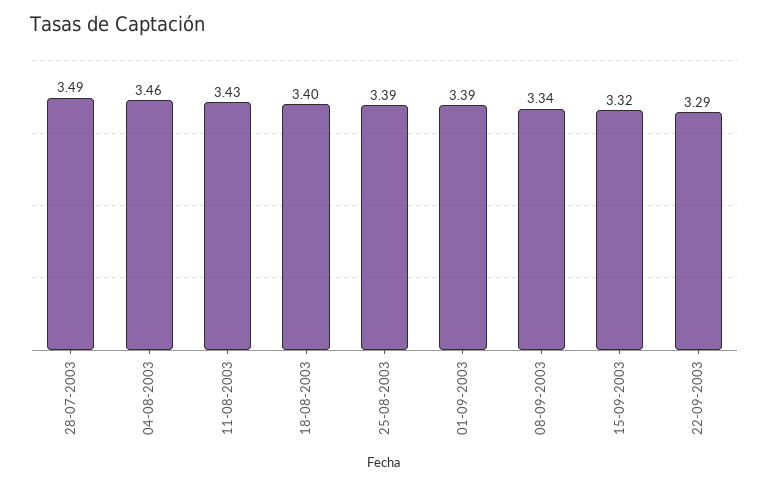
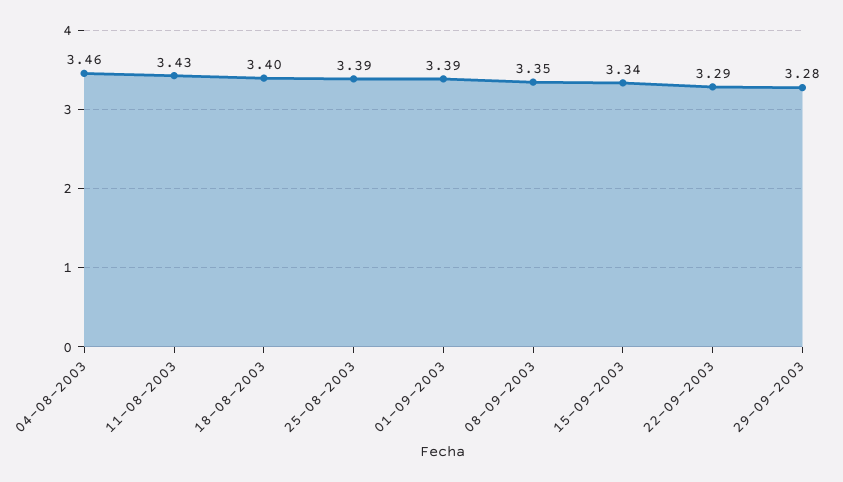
28-07-2003: 3.49 -> none
08-09-2003: 3.34 -> 3.35
15-09-2003: 3.32 -> 3.34
29-09-2003: none -> 3.28

